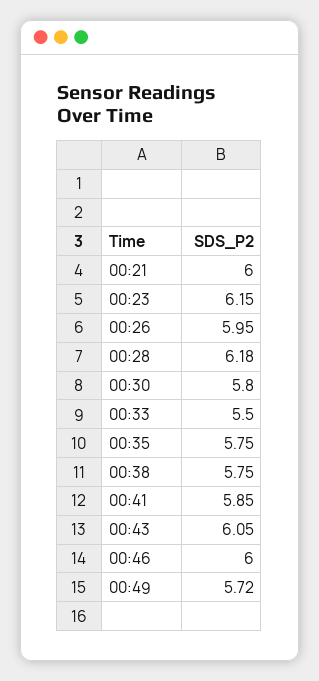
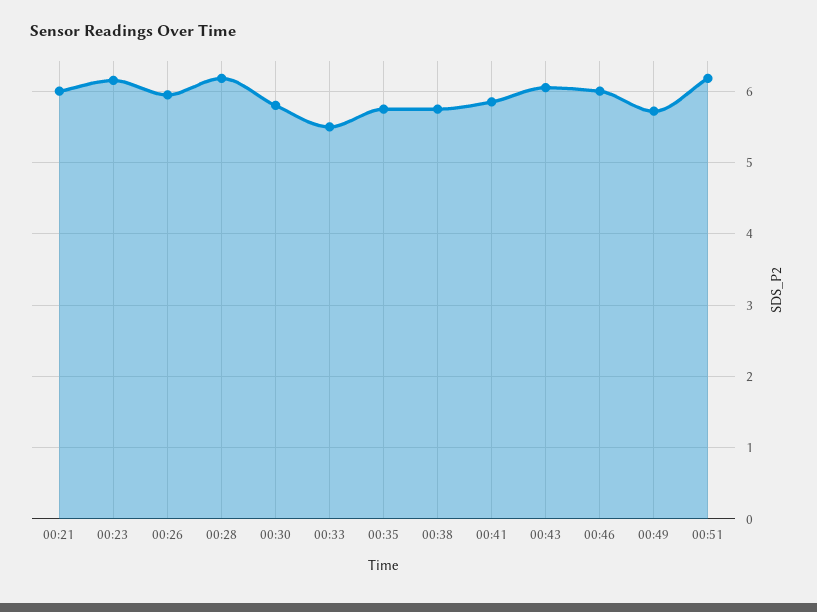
00:51: none -> 6.2

